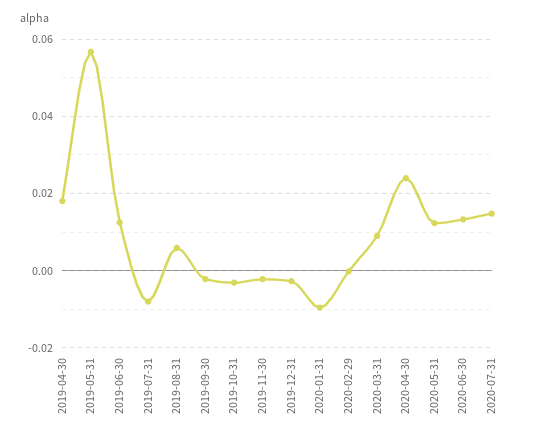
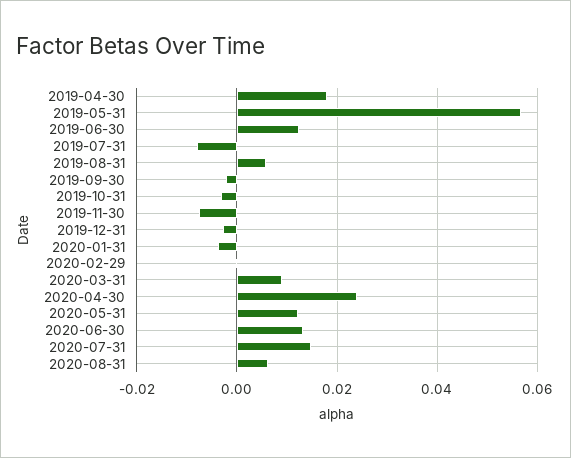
2019-11-30: -0.002 -> -0.008
2020-01-31: -0.01 -> -0.004
2020-08-31: none -> 0.006

